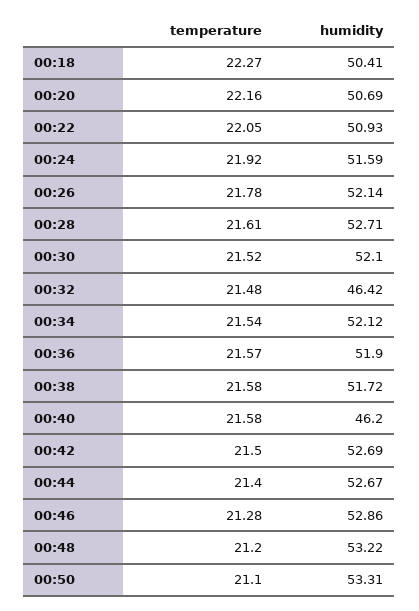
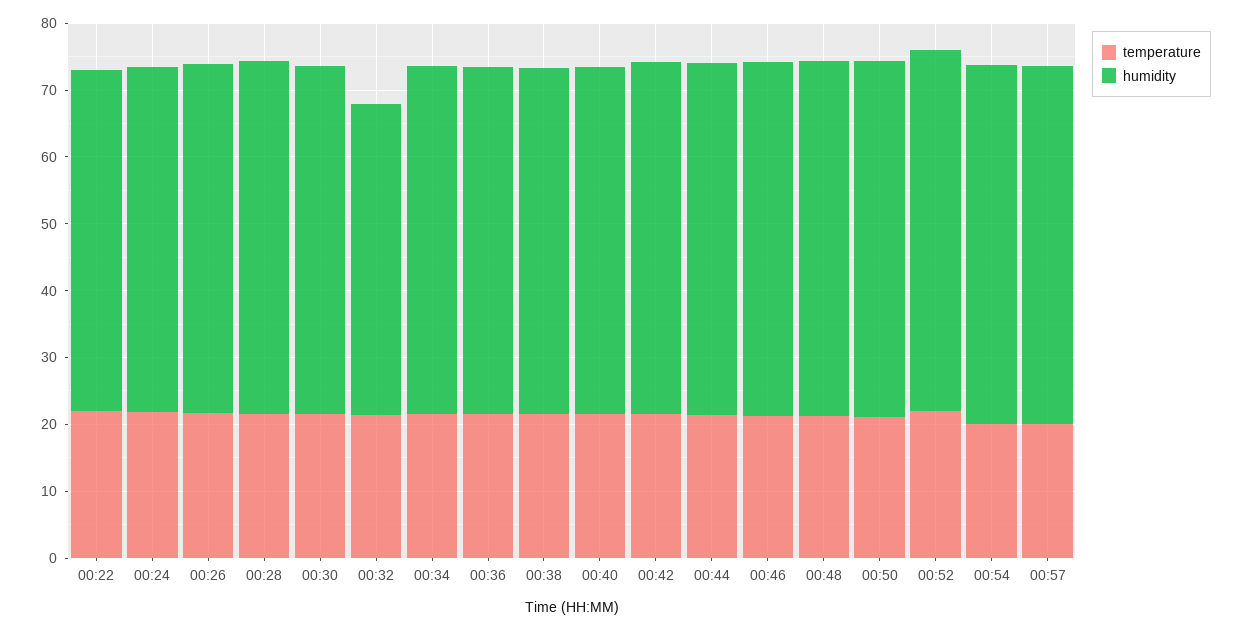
temperature, 00:18: 22.27 -> none
humidity, 00:18: 50.41 -> none
temperature, 00:20: 22.16 -> none
humidity, 00:20: 50.69 -> none
humidity, 00:40: 46.2 -> 52
temperature, 00:52: none -> 22
humidity, 00:52: none -> 54
temperature, 00:54: none -> 20
humidity, 00:54: none -> 54
temperature, 00:57: none -> 20
humidity, 00:57: none -> 54

